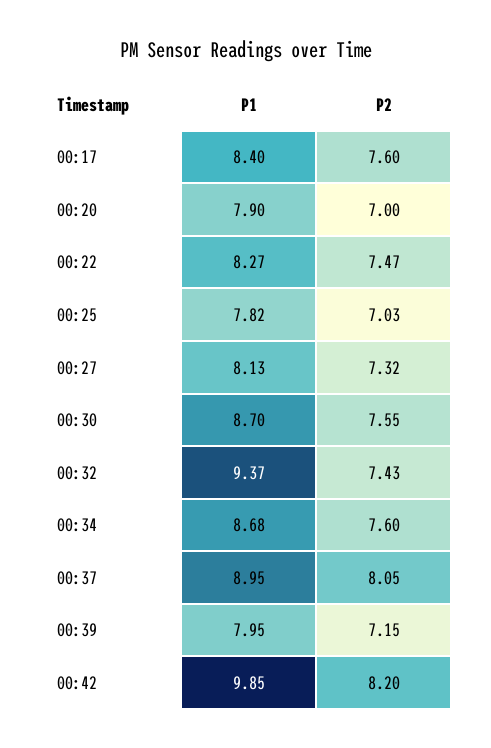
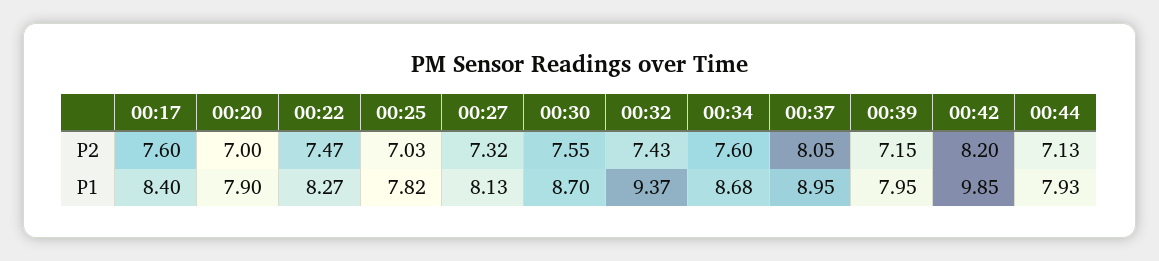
P2, 00:44: none -> 7.13
P1, 00:44: none -> 7.93

